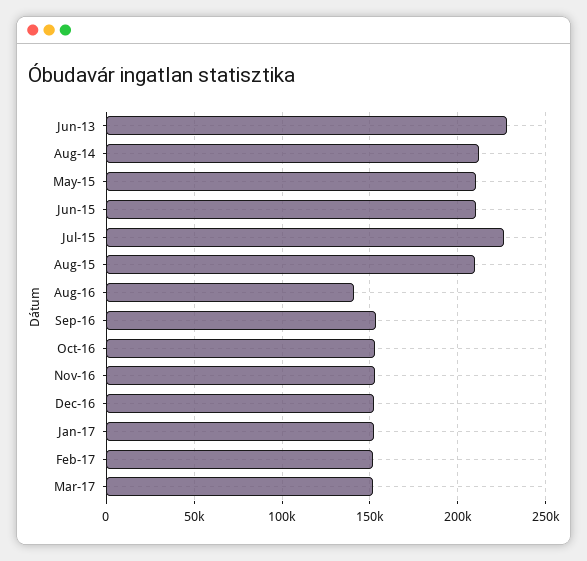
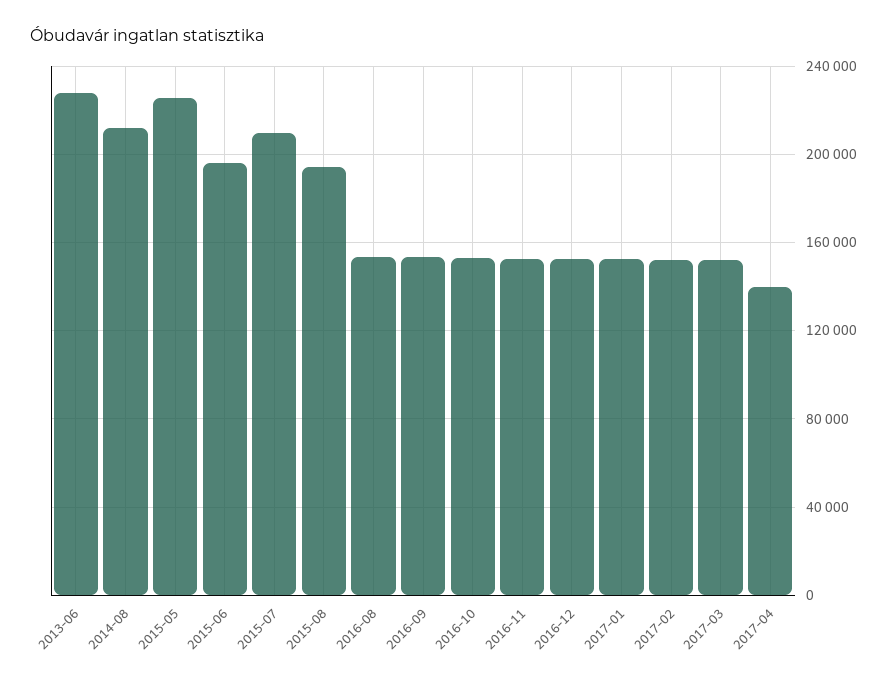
May-15: 210000 -> 225000
Jun-15: 210000 -> 195000
Jul-15: 225000 -> 210000
Aug-15: 210000 -> 195000
Aug-16: 140000 -> 155000
2017-04: none -> 140000

